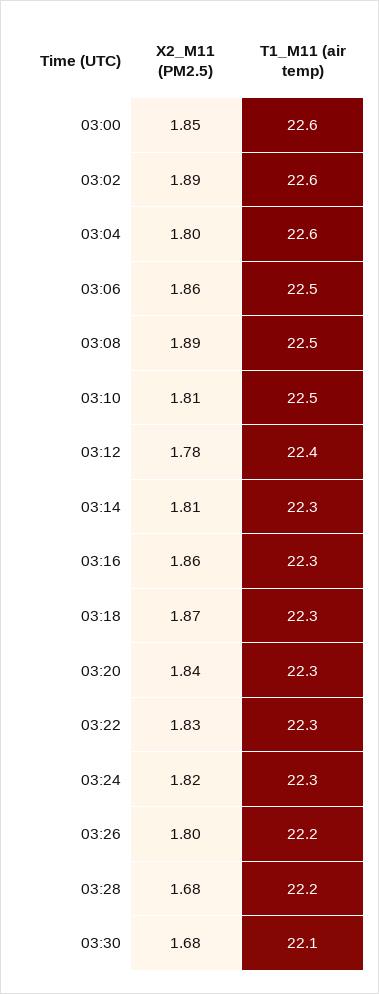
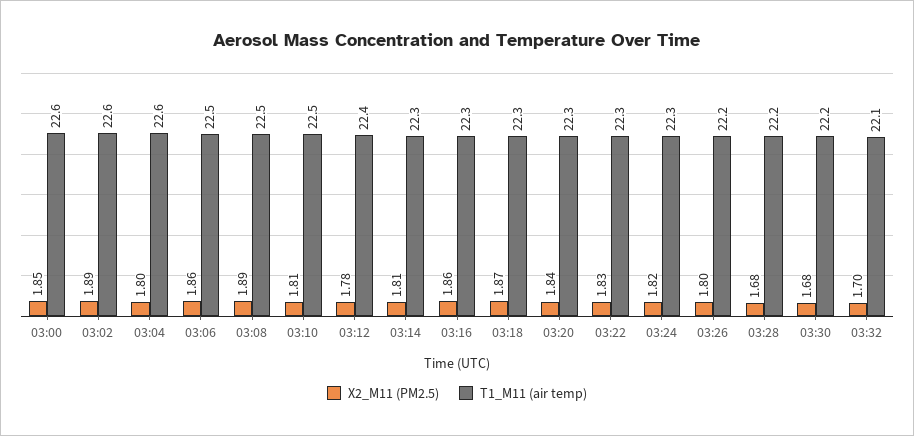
T1_M11 (air temp), 03:30: 22.1 -> 22.2
X2_M11 (PM2.5), 03:32: none -> 1.7
T1_M11 (air temp), 03:32: none -> 22.1

